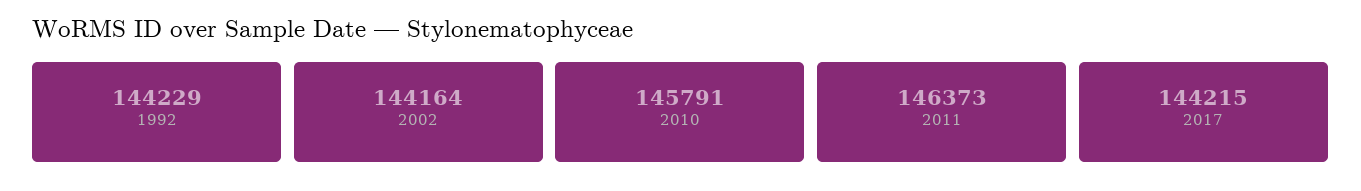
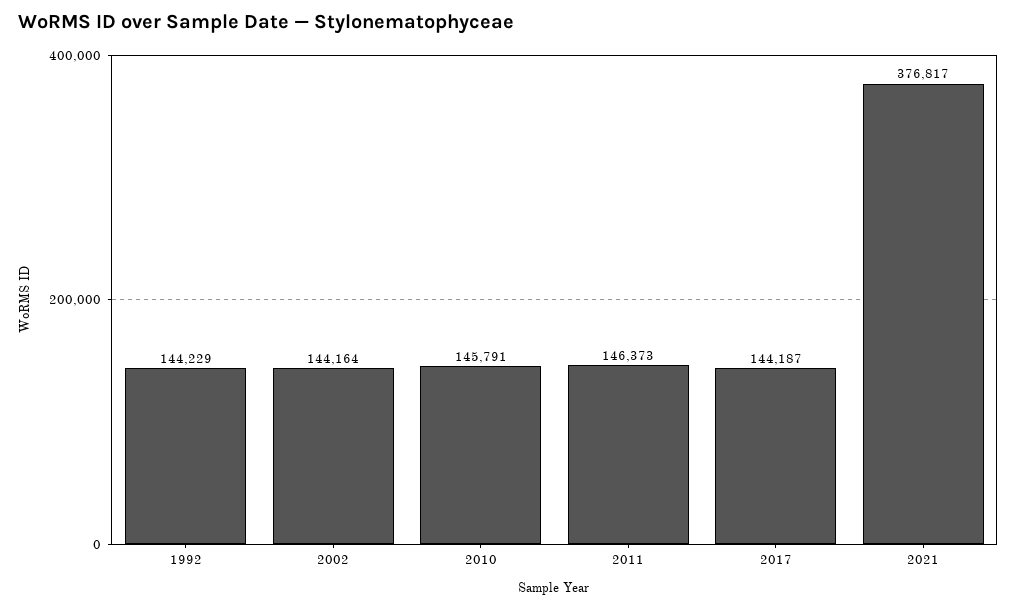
2017: 144215 -> 144187
2021: none -> 376817

